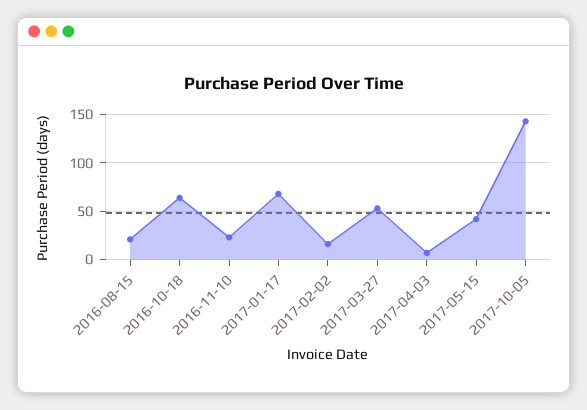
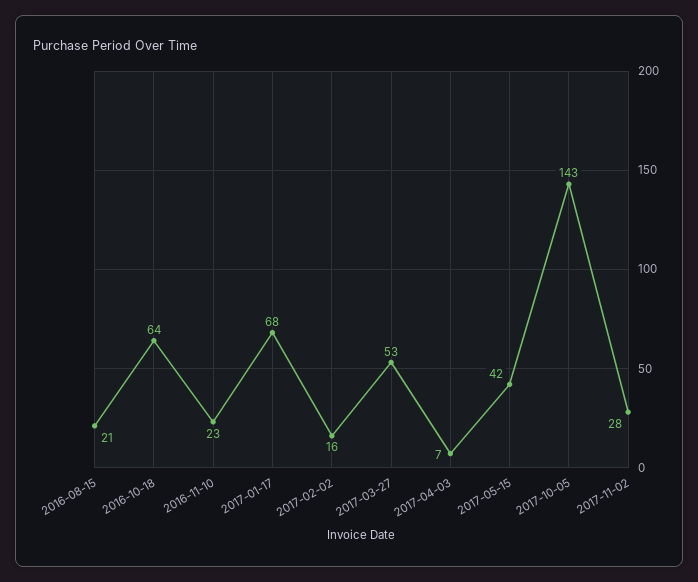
2017-11-02: none -> 28

